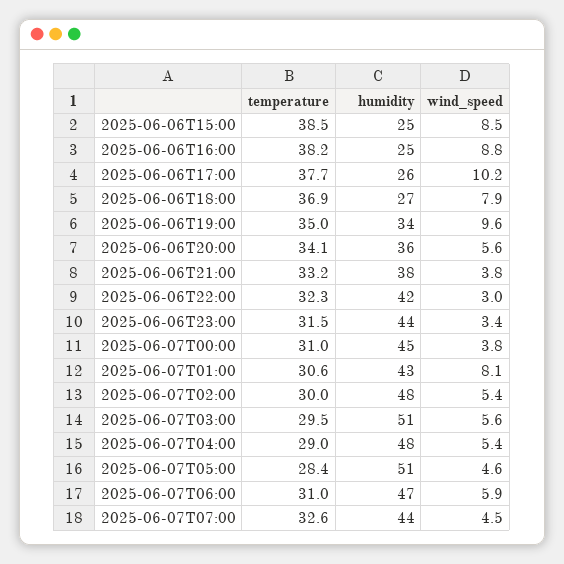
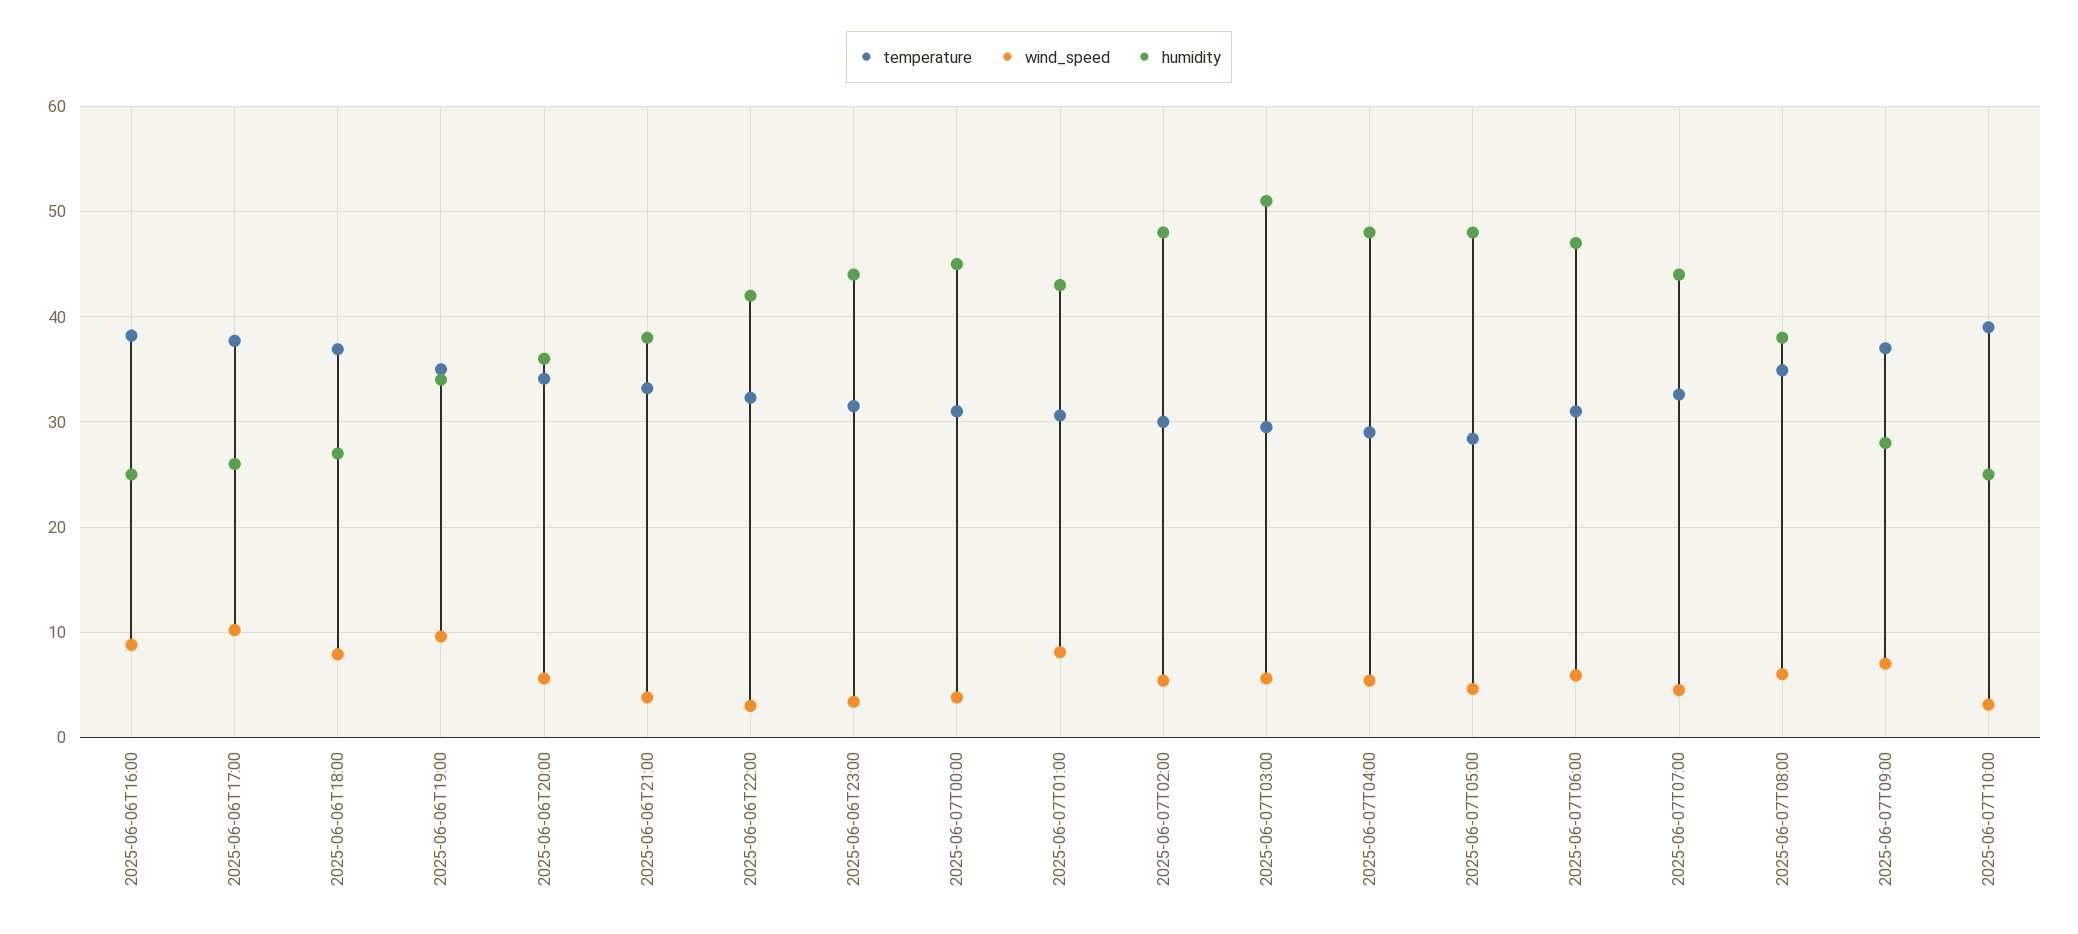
temperature, 2025-06-06T15:00: 38.5 -> none
humidity, 2025-06-06T15:00: 25 -> none
wind_speed, 2025-06-06T15:00: 8.5 -> none
humidity, 2025-06-07T05:00: 51 -> 48
temperature, 2025-06-07T08:00: none -> 35
wind_speed, 2025-06-07T08:00: none -> 6
humidity, 2025-06-07T08:00: none -> 38
temperature, 2025-06-07T09:00: none -> 37
wind_speed, 2025-06-07T09:00: none -> 7
humidity, 2025-06-07T09:00: none -> 28
temperature, 2025-06-07T10:00: none -> 39
wind_speed, 2025-06-07T10:00: none -> 3
humidity, 2025-06-07T10:00: none -> 25

